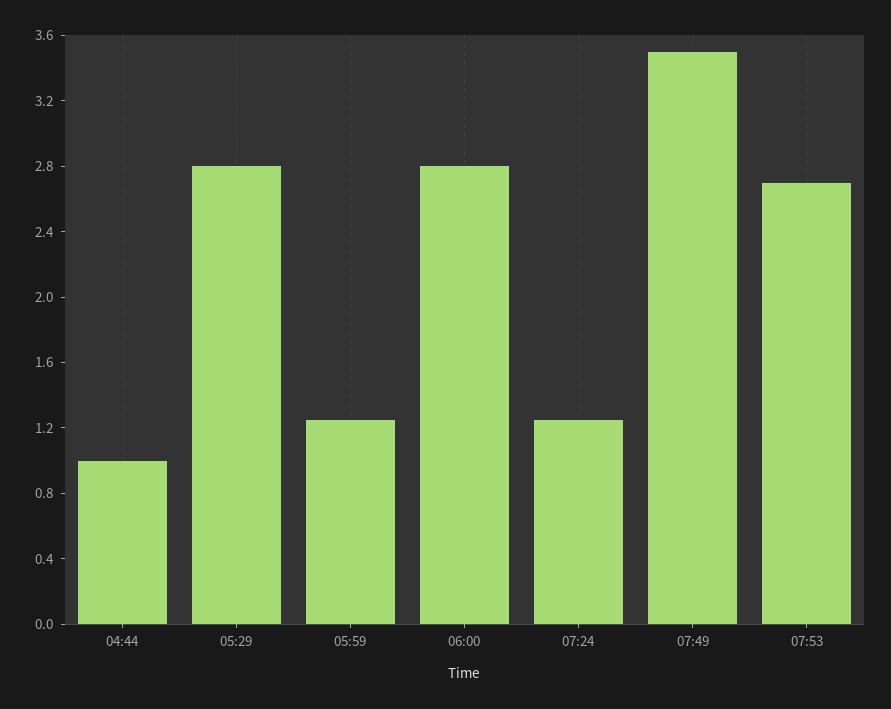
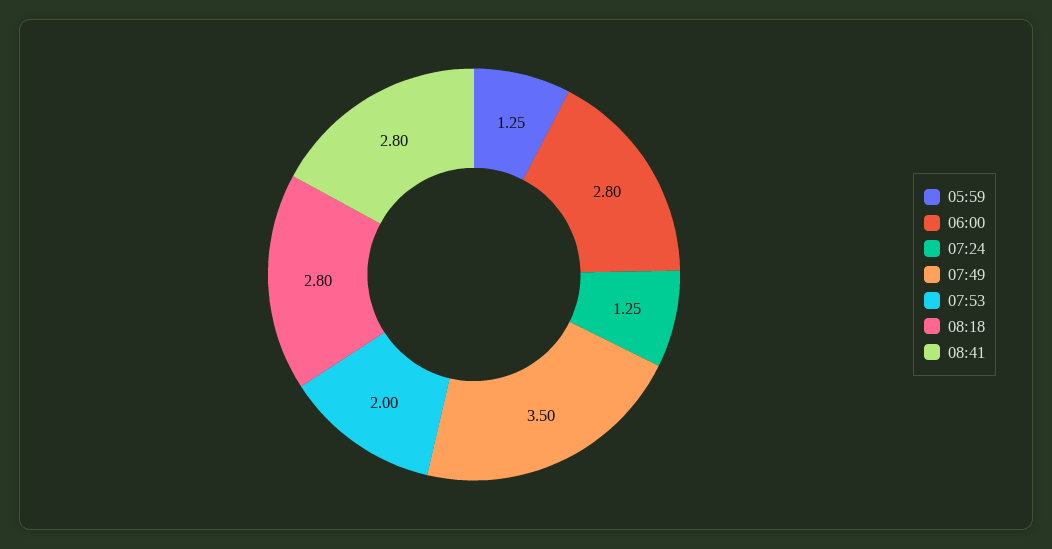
04:44: 1 -> none
05:29: 2.8 -> none
07:53: 2.7 -> 2
08:18: none -> 2.8
08:41: none -> 2.8

